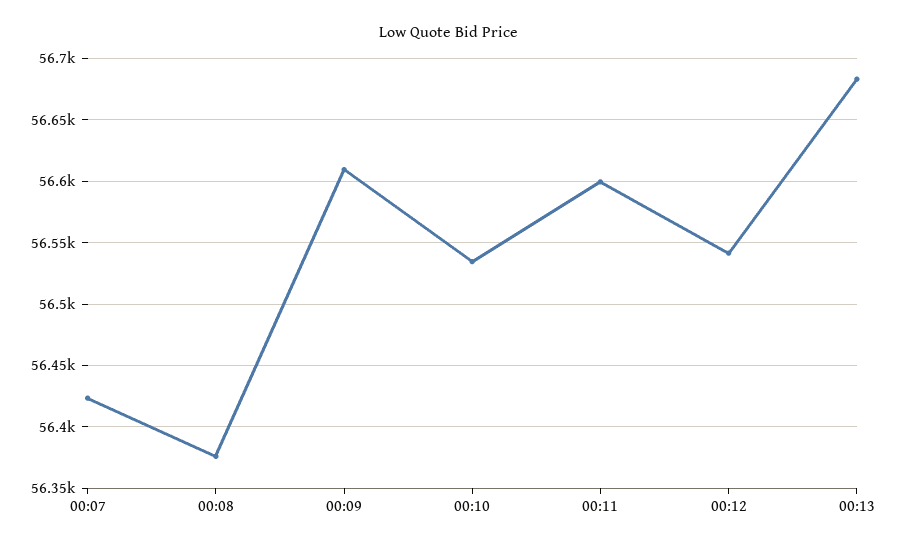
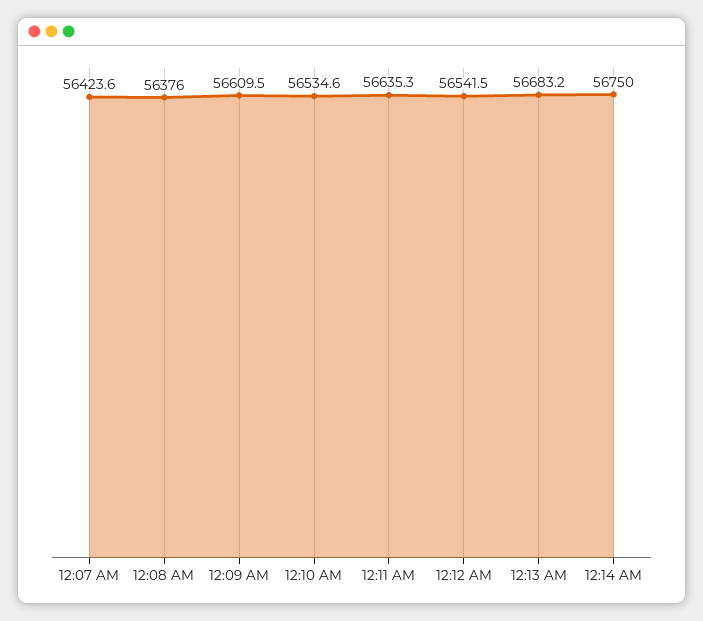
00:11: 56600 -> 56635.3
12:14 AM: none -> 56750

